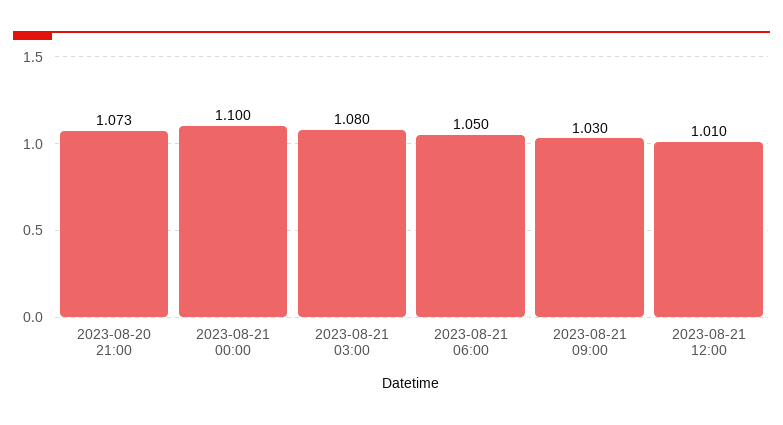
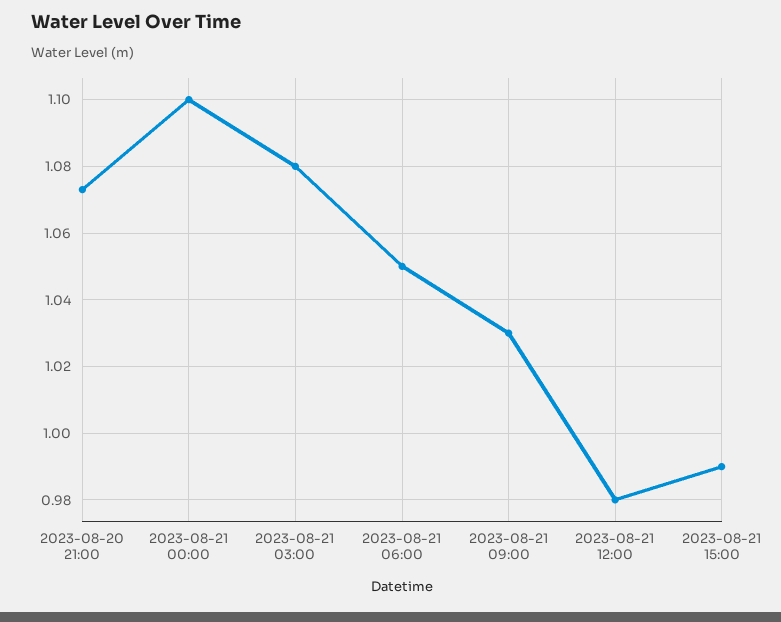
2023-08-21 12:00: 1.01 -> 0.98
2023-08-21 15:00: none -> 0.99

